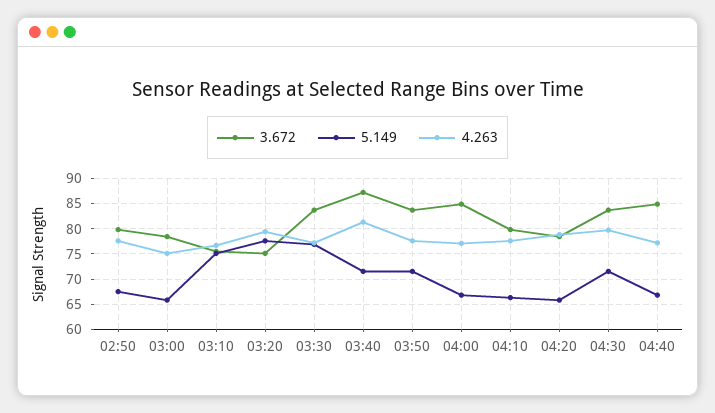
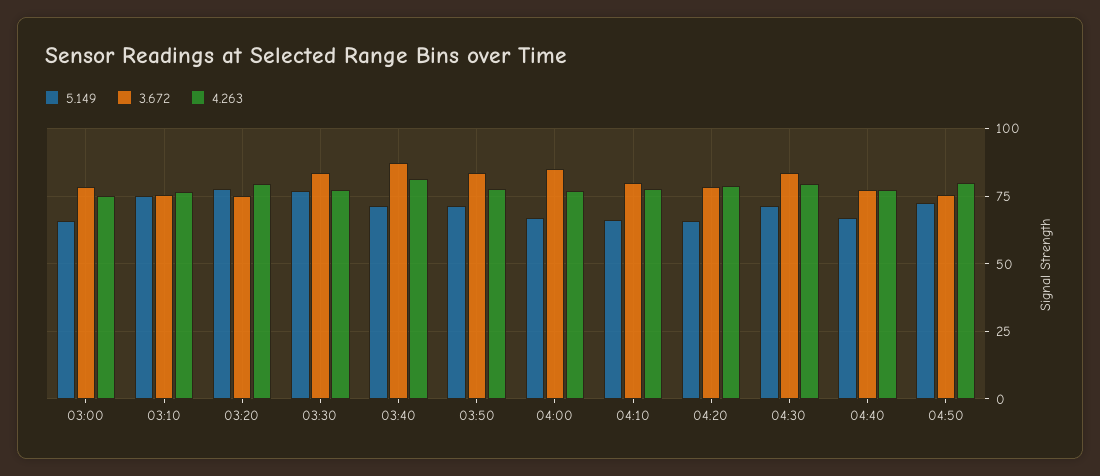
3.672, 02:50: 80 -> none
5.149, 02:50: 67.5 -> none
4.263, 02:50: 77.5 -> none
3.672, 04:40: 85 -> 77.5
5.149, 04:50: none -> 72.5
3.672, 04:50: none -> 75
4.263, 04:50: none -> 80

